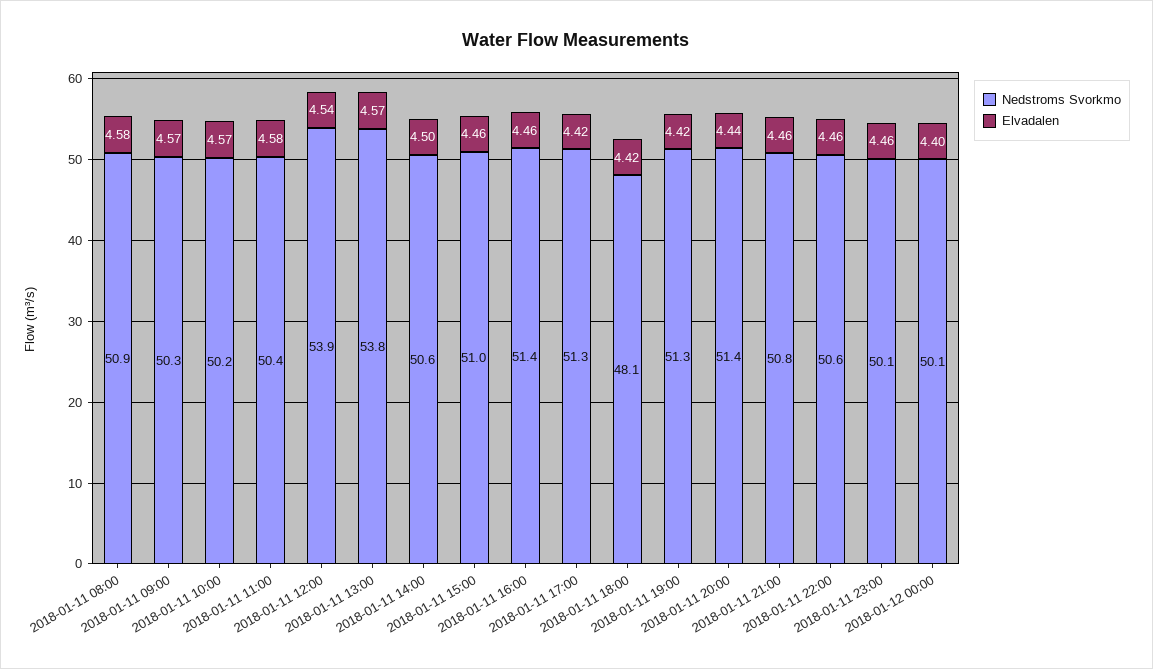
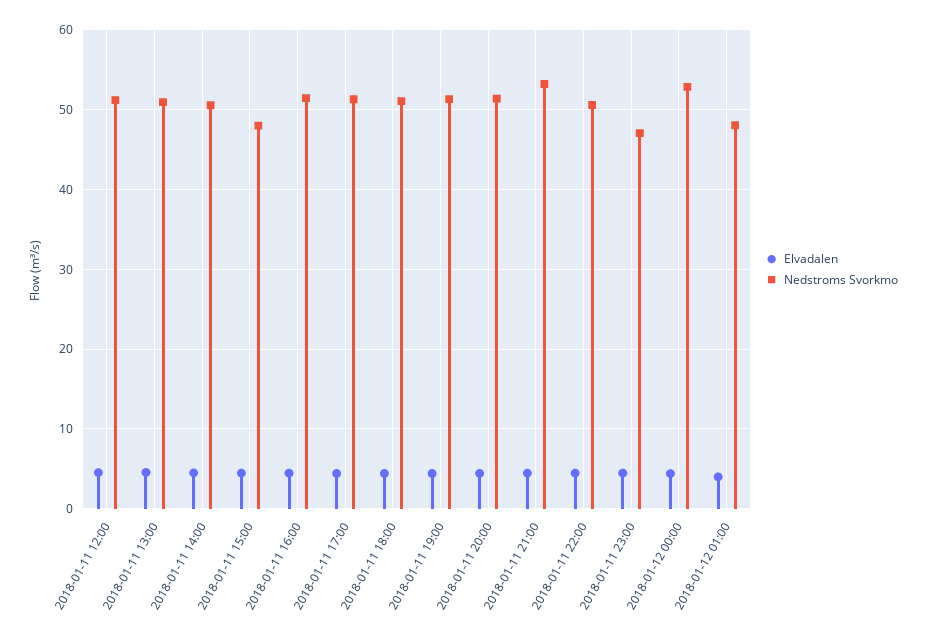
Nedstroms Svorkmo, 2018-01-11 08:00: 50.9 -> none
Elvadalen, 2018-01-11 08:00: 4.58 -> none
Nedstroms Svorkmo, 2018-01-11 09:00: 50.3 -> none
Elvadalen, 2018-01-11 09:00: 4.57 -> none
Nedstroms Svorkmo, 2018-01-11 10:00: 50.2 -> none
Elvadalen, 2018-01-11 10:00: 4.57 -> none
Nedstroms Svorkmo, 2018-01-11 11:00: 50.4 -> none
Elvadalen, 2018-01-11 11:00: 4.58 -> none
Nedstroms Svorkmo, 2018-01-11 12:00: 53.9 -> 51
Nedstroms Svorkmo, 2018-01-11 13:00: 53.8 -> 51
Nedstroms Svorkmo, 2018-01-11 15:00: 51 -> 48
Nedstroms Svorkmo, 2018-01-11 18:00: 48.1 -> 51
Nedstroms Svorkmo, 2018-01-11 21:00: 50.8 -> 53
Nedstroms Svorkmo, 2018-01-11 23:00: 50.1 -> 47
Nedstroms Svorkmo, 2018-01-12 00:00: 50.1 -> 53
Elvadalen, 2018-01-12 01:00: none -> 4
Nedstroms Svorkmo, 2018-01-12 01:00: none -> 48

